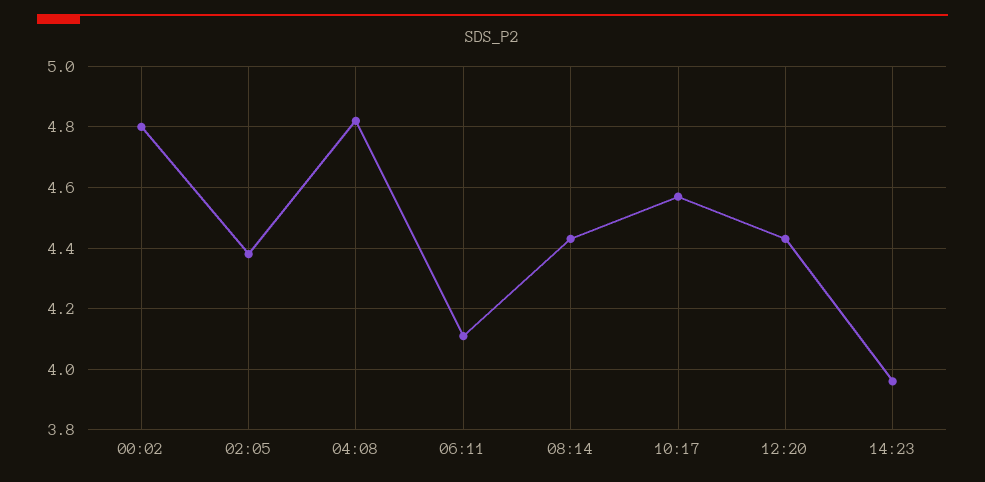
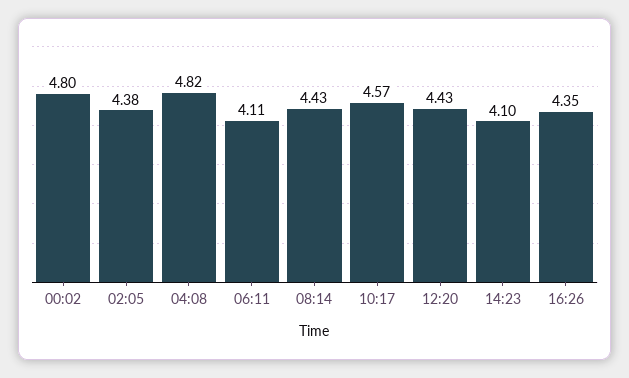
14:23: 3.95 -> 4.1
16:26: none -> 4.35

